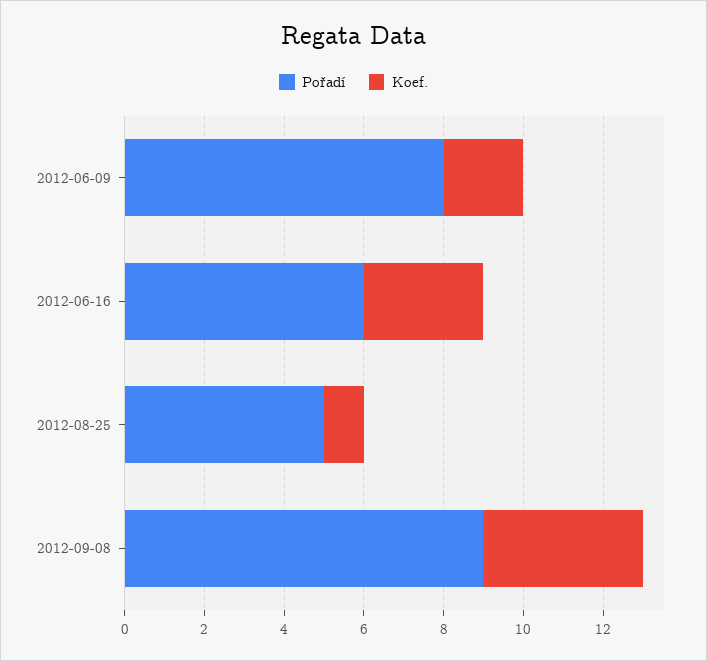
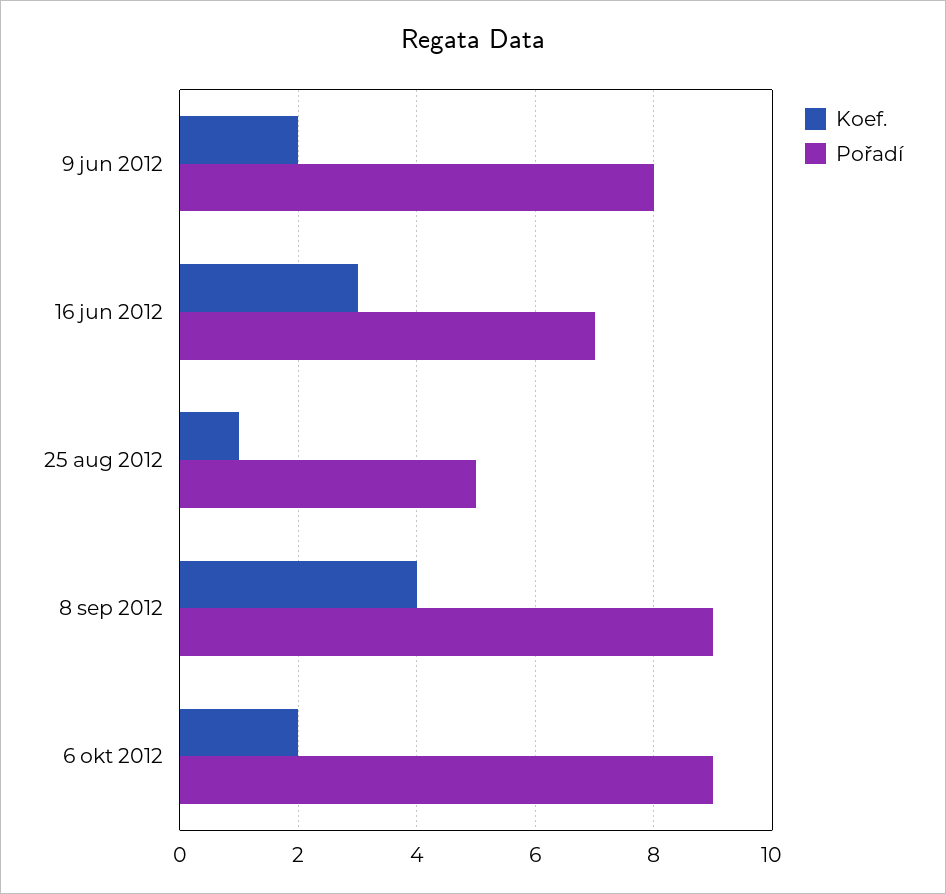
Pořadí, 2012-06-16: 6 -> 7
Koef., 6 okt 2012: none -> 2
Pořadí, 6 okt 2012: none -> 9

